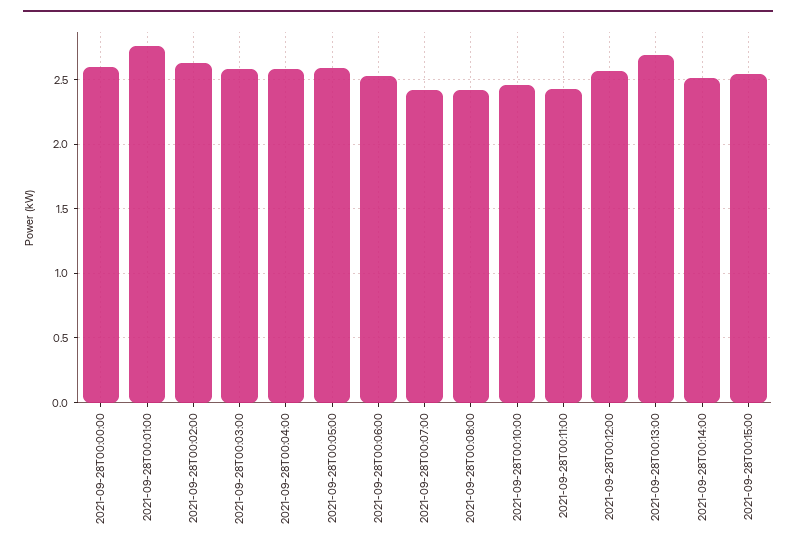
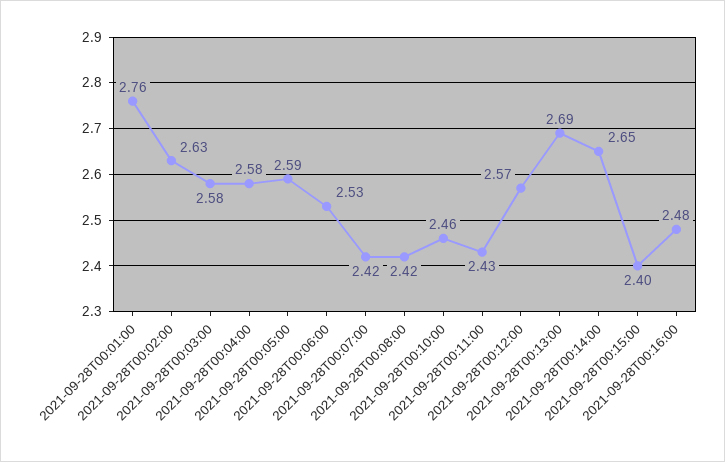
2021-09-28T00:00:00: 2.6 -> none
2021-09-28T00:14:00: 2.5 -> 2.65
2021-09-28T00:15:00: 2.55 -> 2.4
2021-09-28T00:16:00: none -> 2.48

